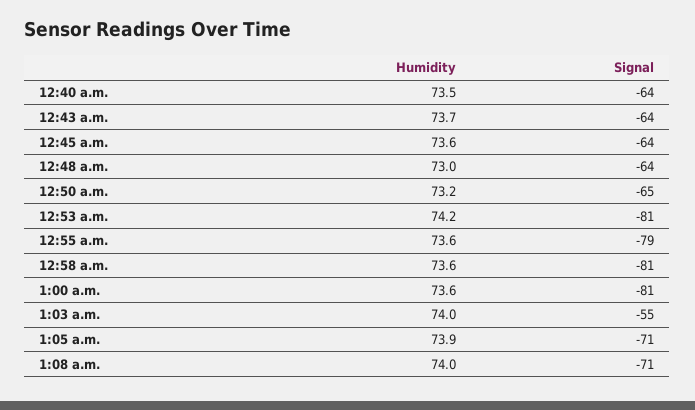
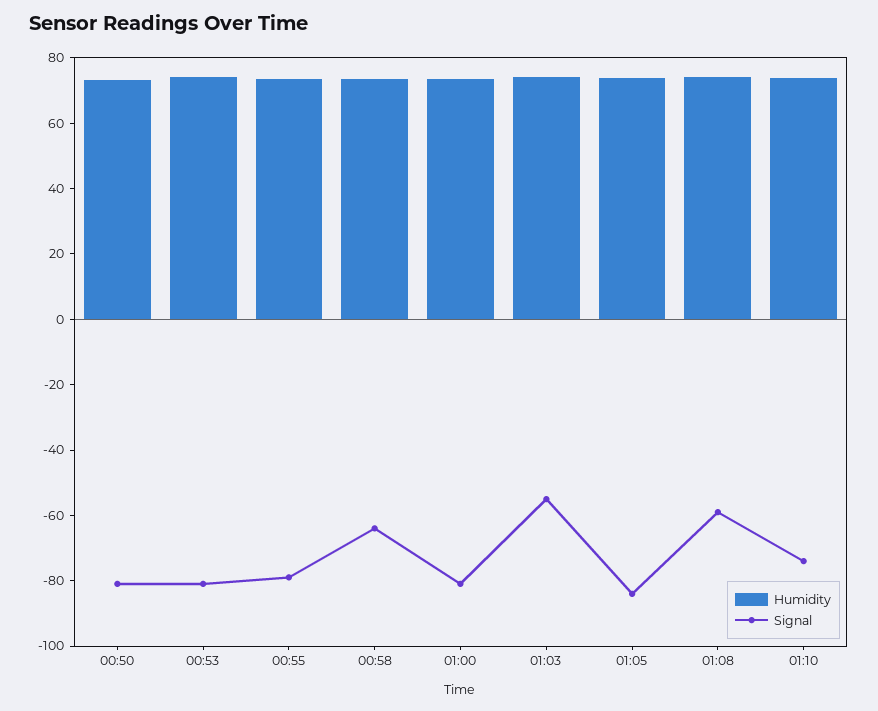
Humidity, 12:40 a.m.: 73.5 -> none
Signal, 12:40 a.m.: -64 -> none
Humidity, 12:43 a.m.: 73.7 -> none
Signal, 12:43 a.m.: -64 -> none
Humidity, 12:45 a.m.: 73.6 -> none
Signal, 12:45 a.m.: -64 -> none
Humidity, 12:48 a.m.: 73 -> none
Signal, 12:48 a.m.: -64 -> none
Signal, 12:50 a.m.: -65 -> -80
Signal, 12:58 a.m.: -81 -> -65
Signal, 1:05 a.m.: -71 -> -85
Signal, 1:08 a.m.: -71 -> -60
Humidity, 01:10: none -> 75
Signal, 01:10: none -> -75

